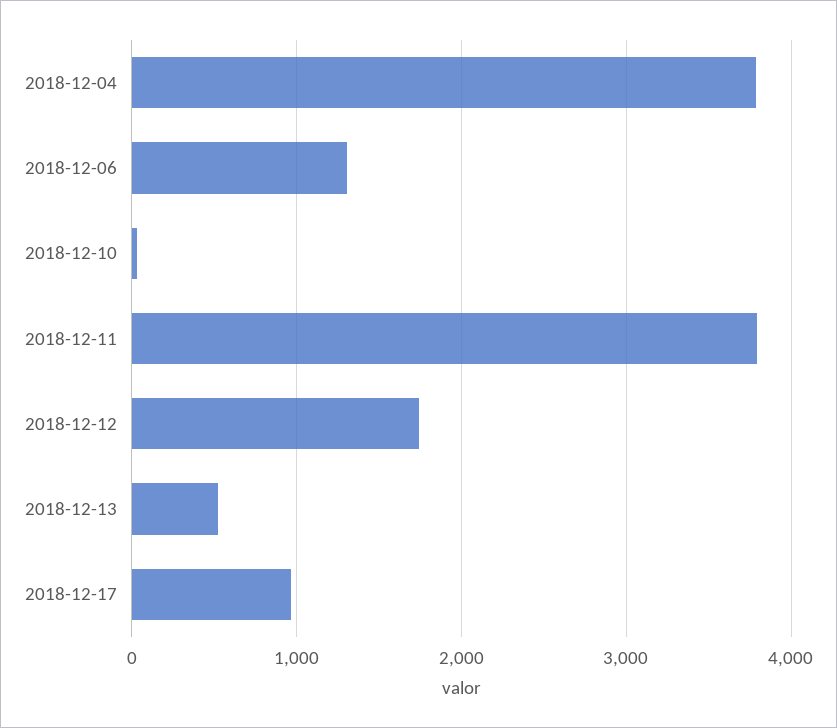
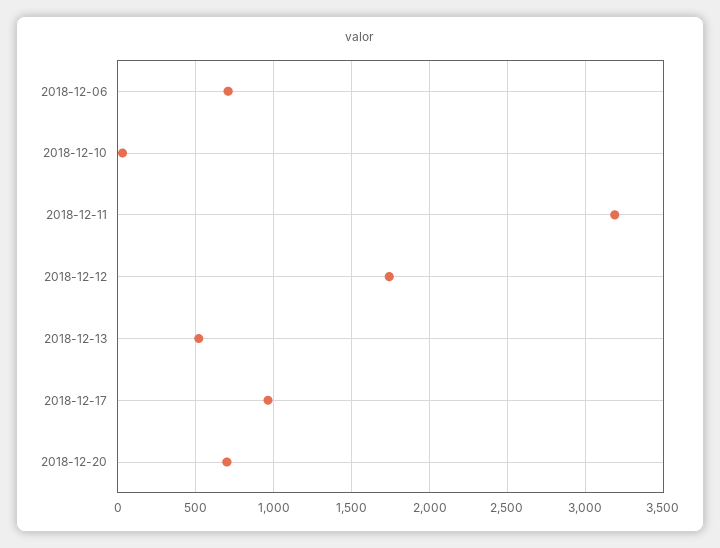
2018-12-04: 3800 -> none
2018-12-06: 1300 -> 700
2018-12-11: 3800 -> 3200
2018-12-20: none -> 700

